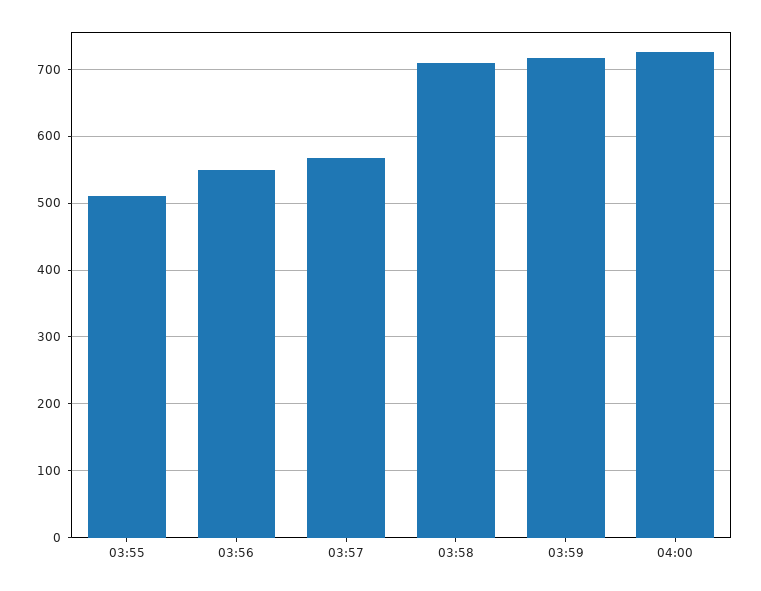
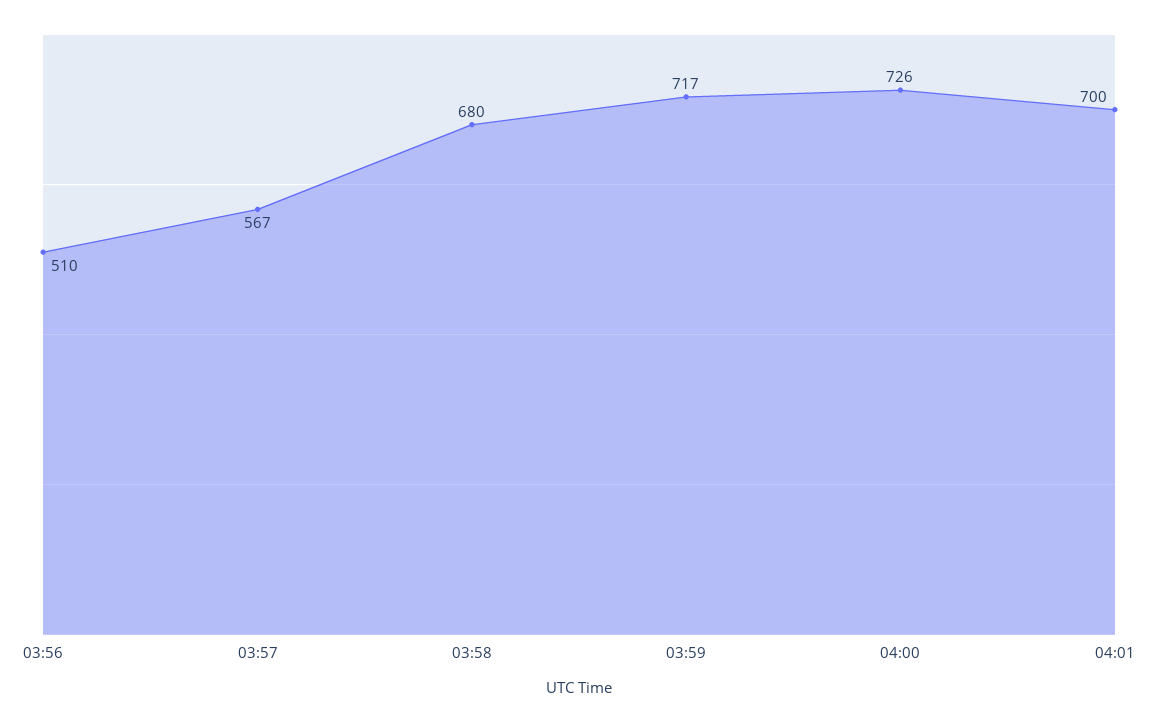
03:55: 510 -> none
03:56: 550 -> 510
03:58: 710 -> 680
04:01: none -> 700

